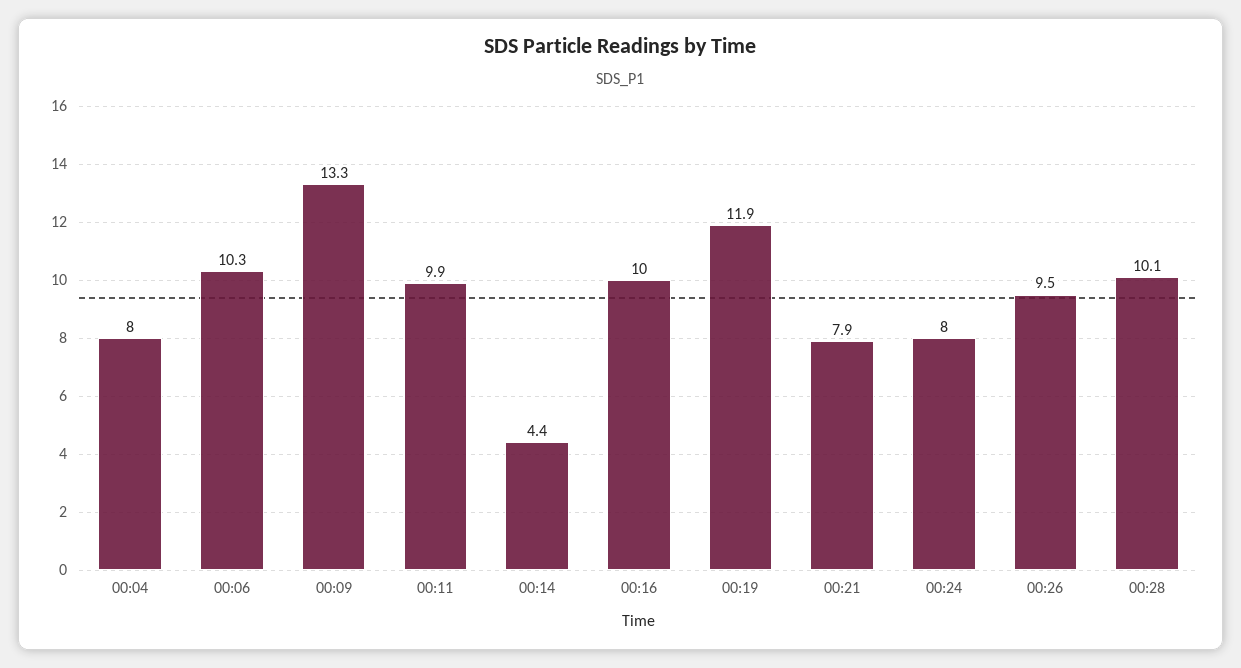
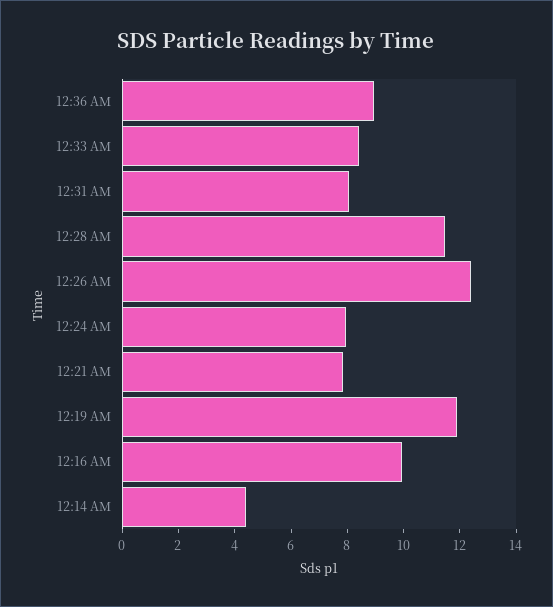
00:04: 8 -> none
00:06: 10.3 -> none
00:09: 13.3 -> none
00:11: 9.9 -> none
00:26: 9.5 -> 12.5
00:28: 10.1 -> 11.5
12:36 AM: none -> 9
12:33 AM: none -> 8.5
12:31 AM: none -> 8

